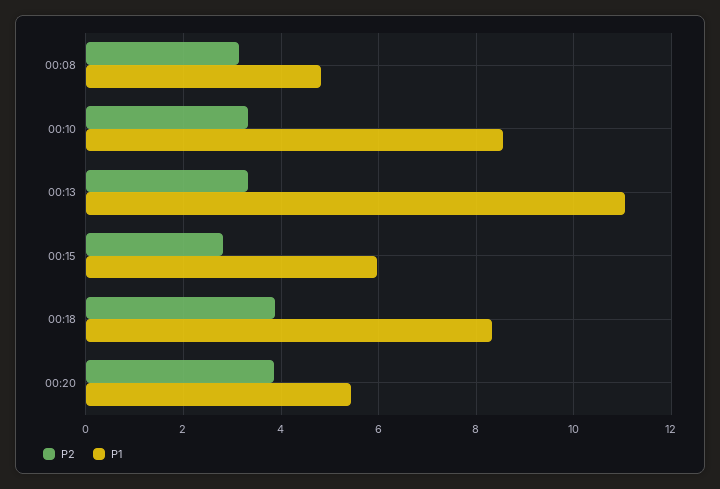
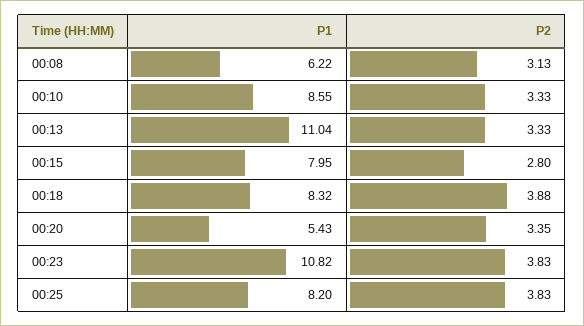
P1, 00:08: 4.8 -> 6.22
P1, 00:15: 6 -> 7.95
P2, 00:20: 3.8 -> 3.35
P1, 00:23: none -> 10.82
P2, 00:23: none -> 3.83
P1, 00:25: none -> 8.2
P2, 00:25: none -> 3.83

